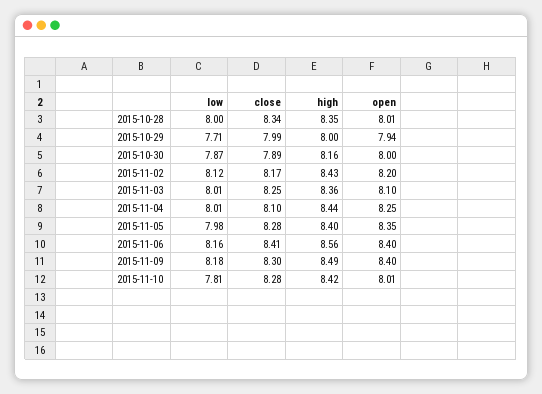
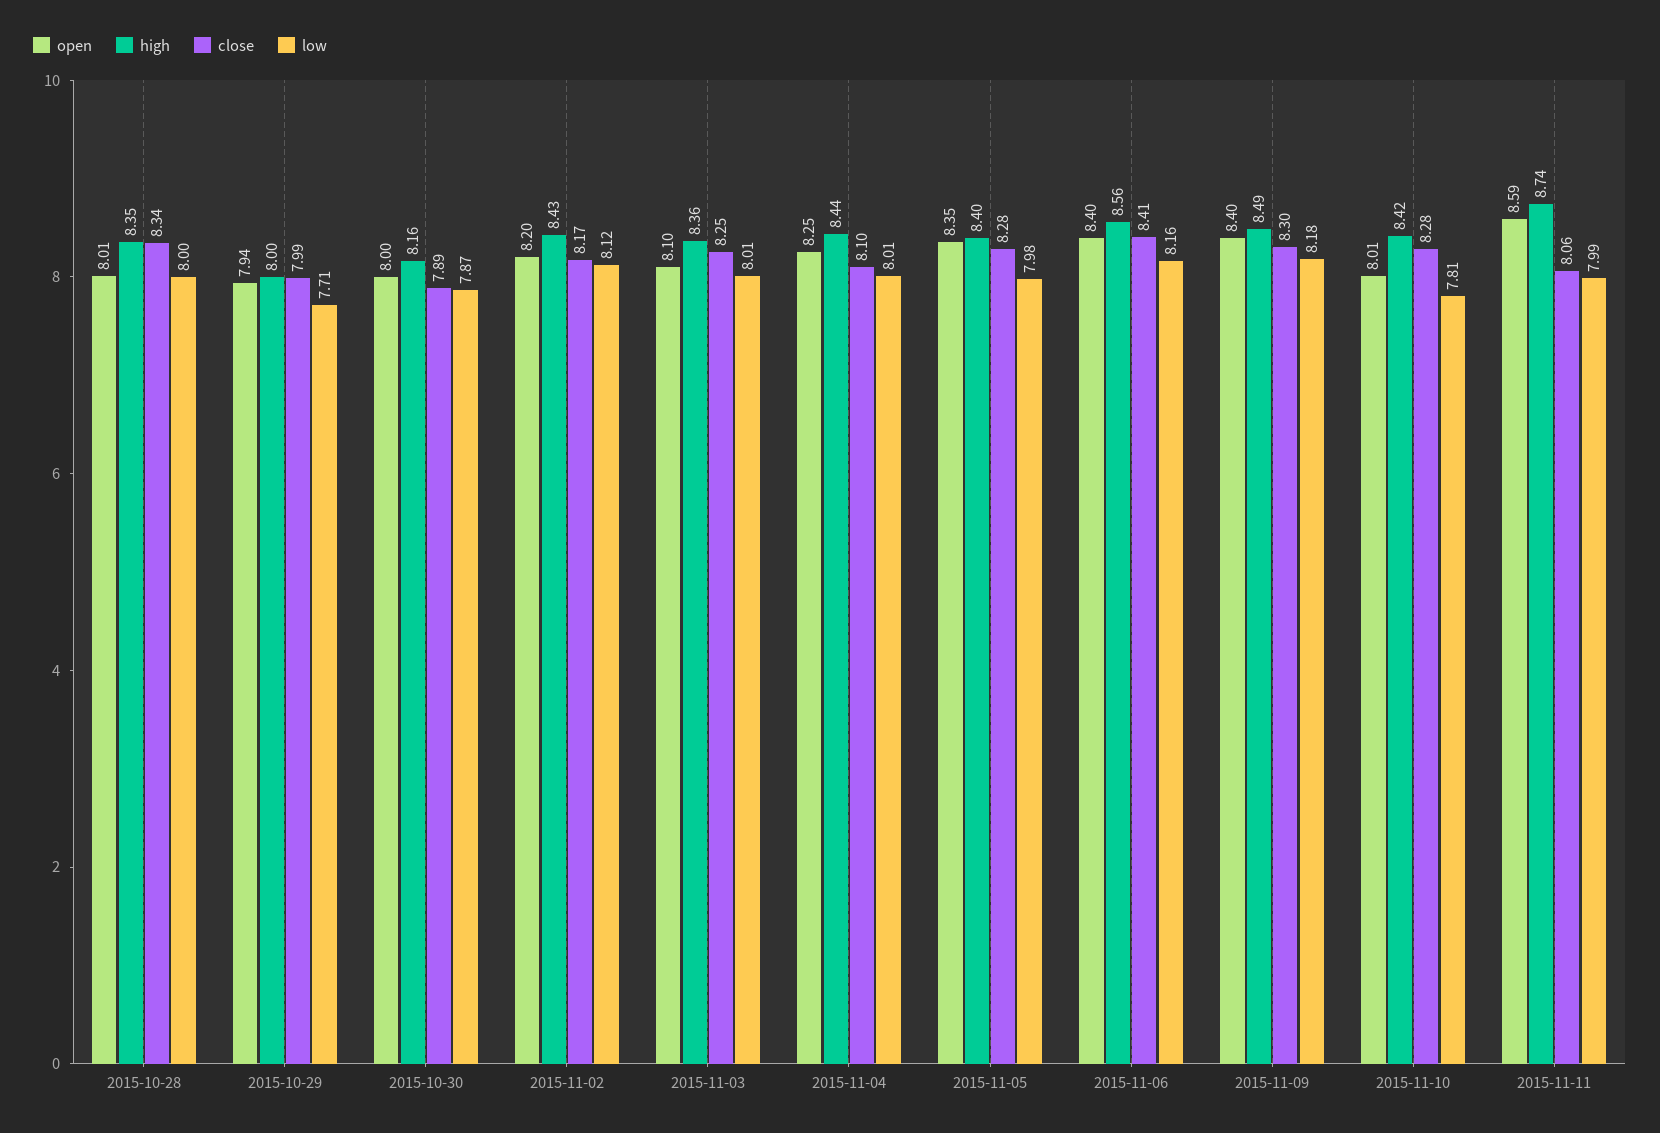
open, 2015-11-11: none -> 8.59
high, 2015-11-11: none -> 8.74
close, 2015-11-11: none -> 8.06
low, 2015-11-11: none -> 7.99

